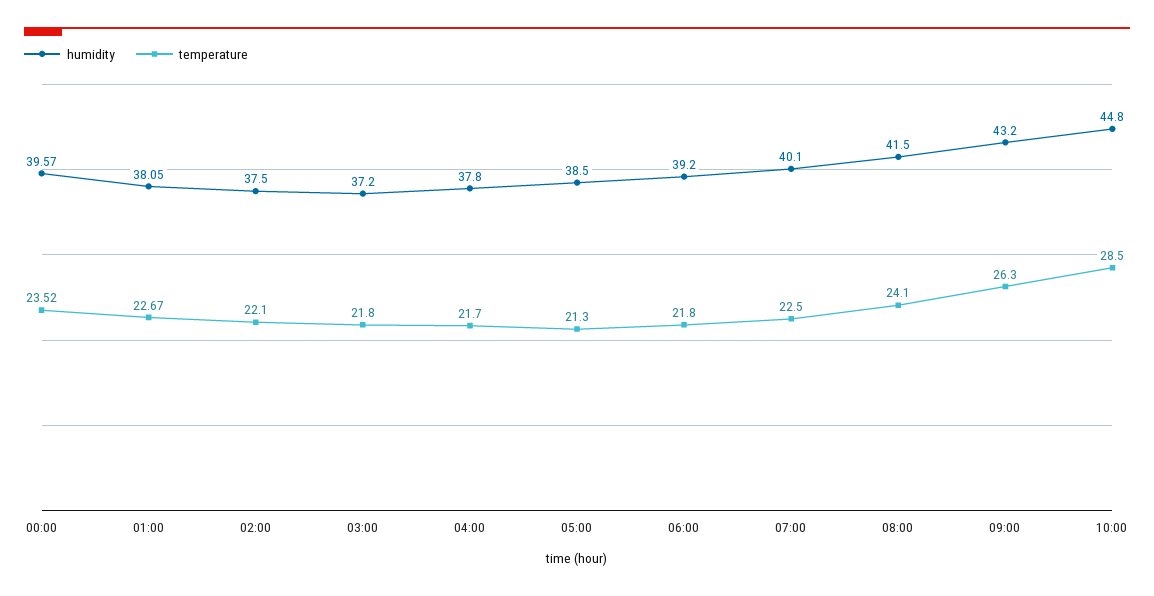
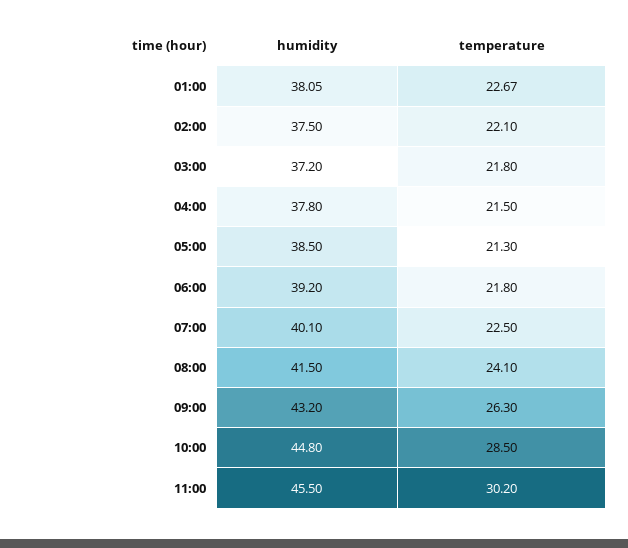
humidity, 00:00: 39.57 -> none
temperature, 00:00: 23.52 -> none
temperature, 04:00: 21.7 -> 21.5
humidity, 11:00: none -> 45.5
temperature, 11:00: none -> 30.2

